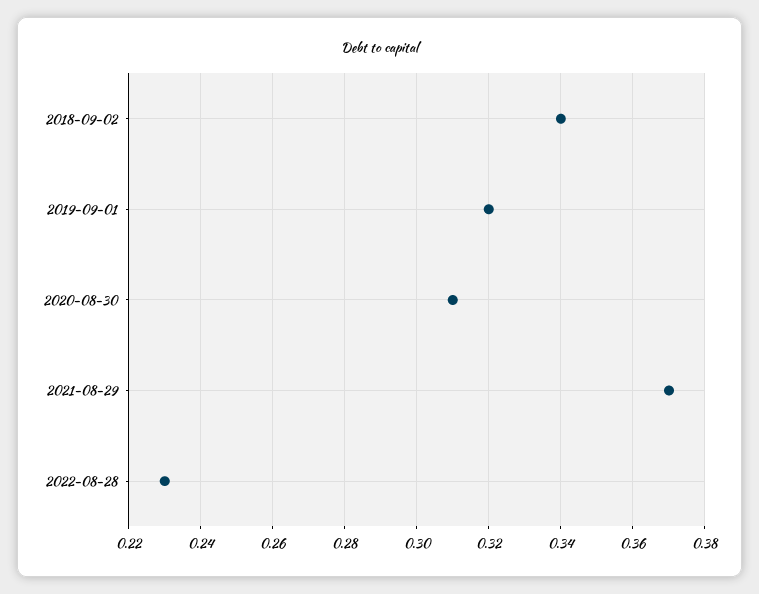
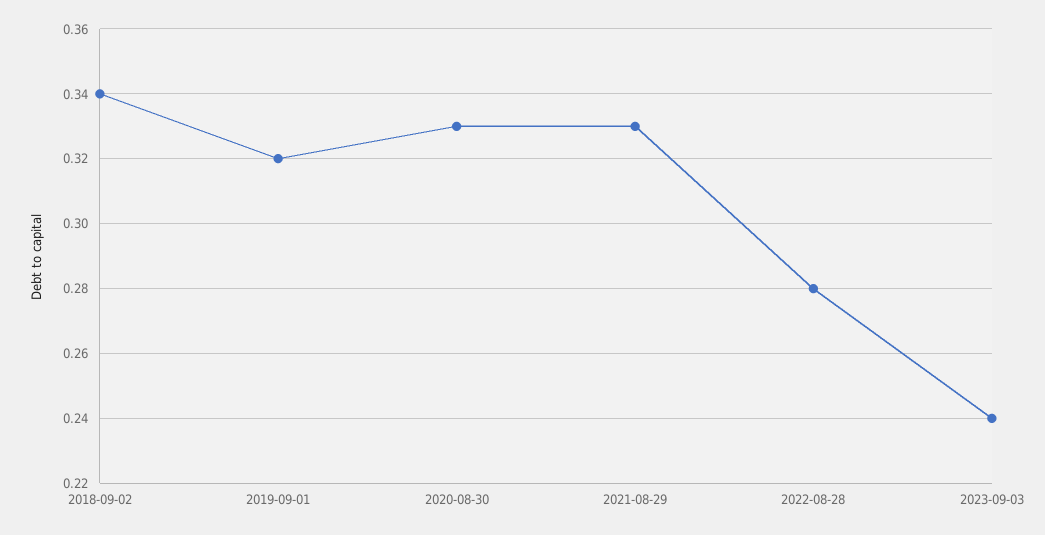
2020-08-30: 0.31 -> 0.33
2021-08-29: 0.37 -> 0.33
2022-08-28: 0.23 -> 0.28
2023-09-03: none -> 0.24

